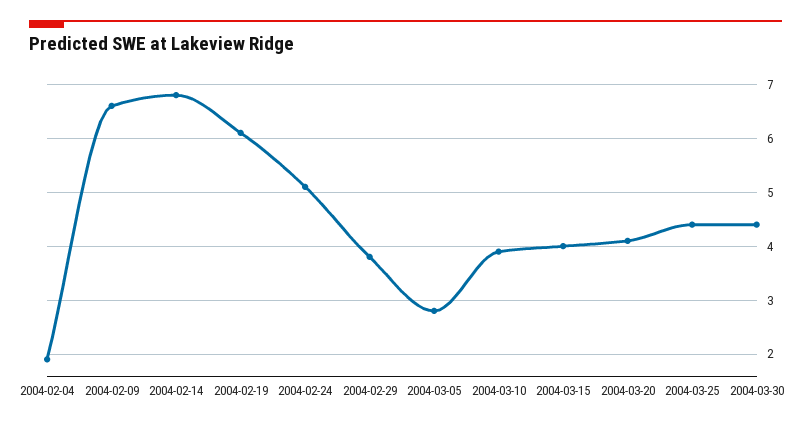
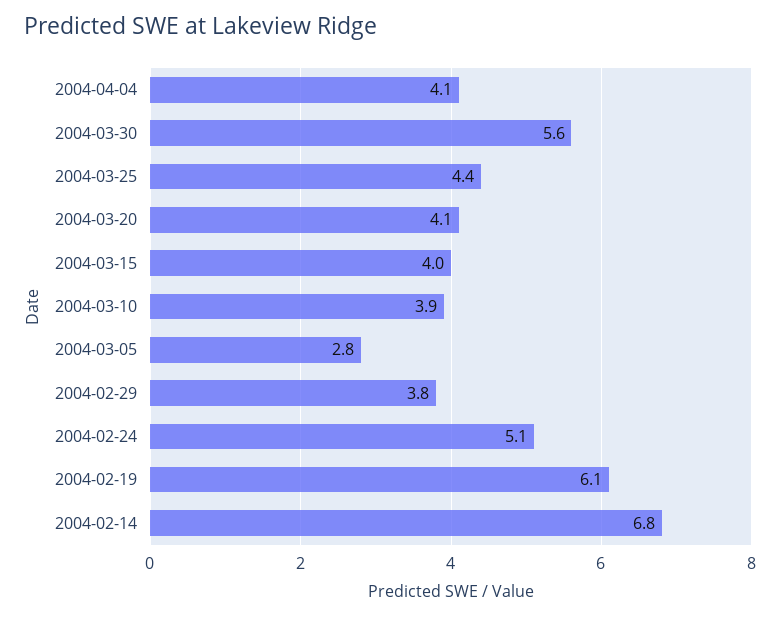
2004-02-04: 2 -> none
2004-02-09: 6.5 -> none
2004-03-30: 4.5 -> 5.6
2004-04-04: none -> 4.1

